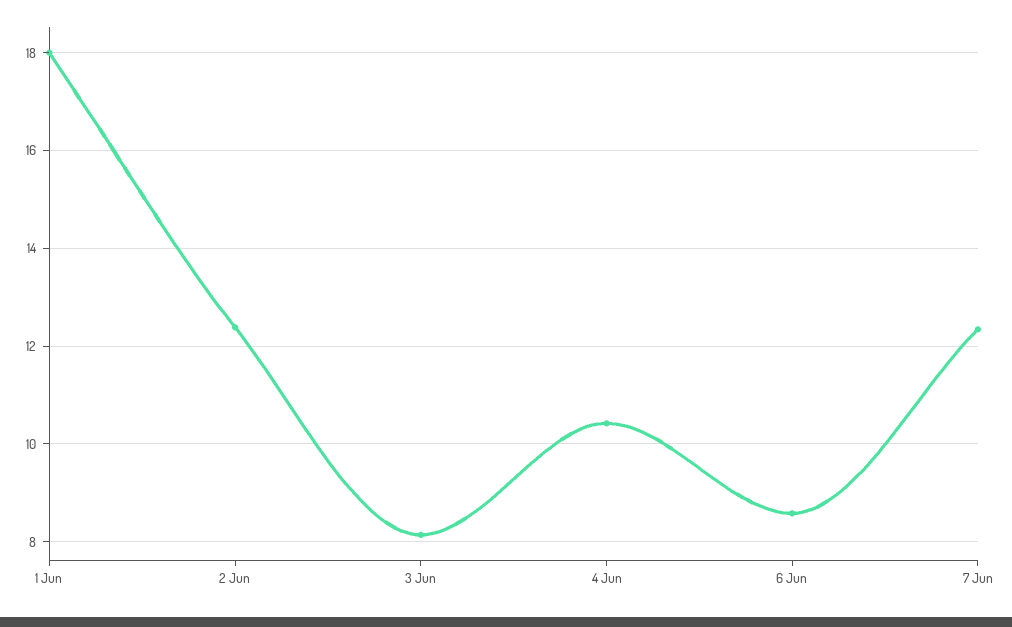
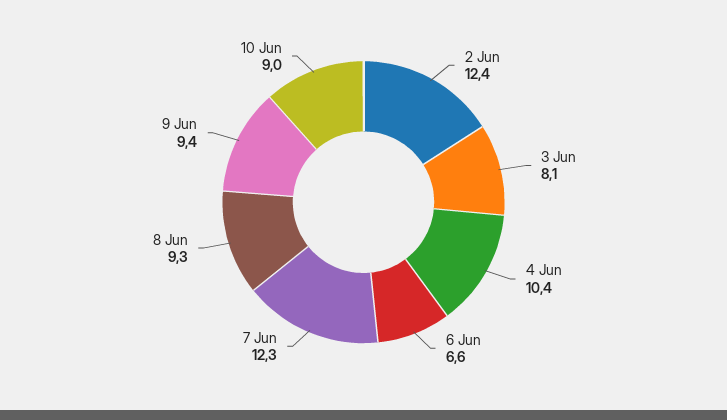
1 Jun: 18 -> none
6 Jun: 8.6 -> 6.6
8 Jun: none -> 9.3
9 Jun: none -> 9.4
10 Jun: none -> 9

